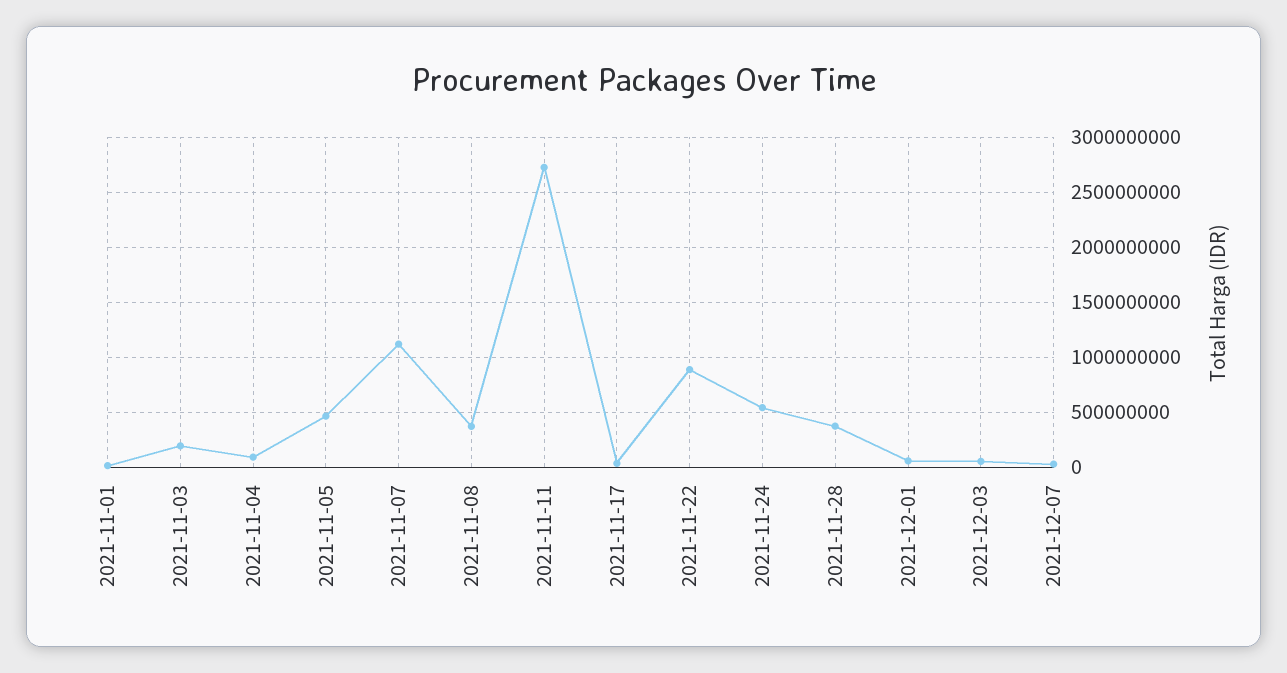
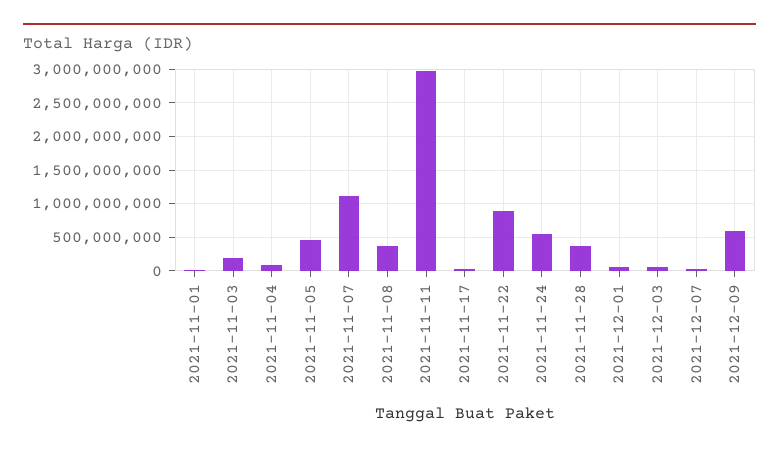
2021-11-11: 2700000000 -> 3000000000
2021-12-09: none -> 600000000

